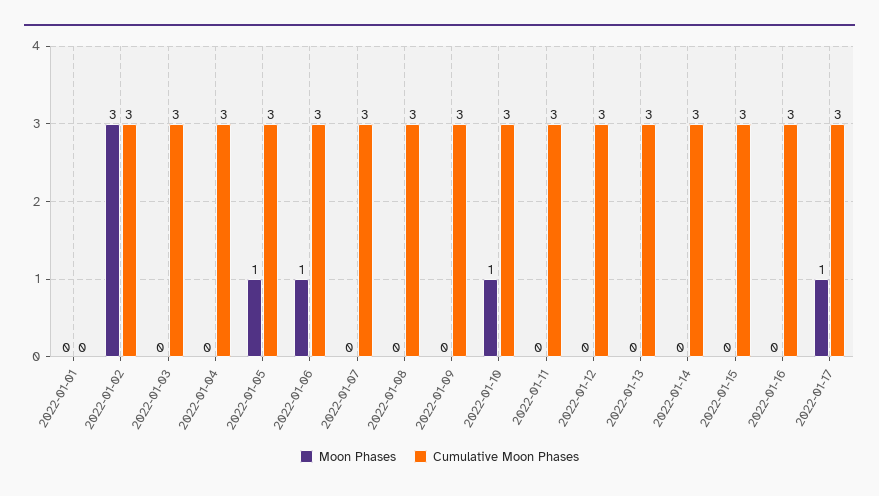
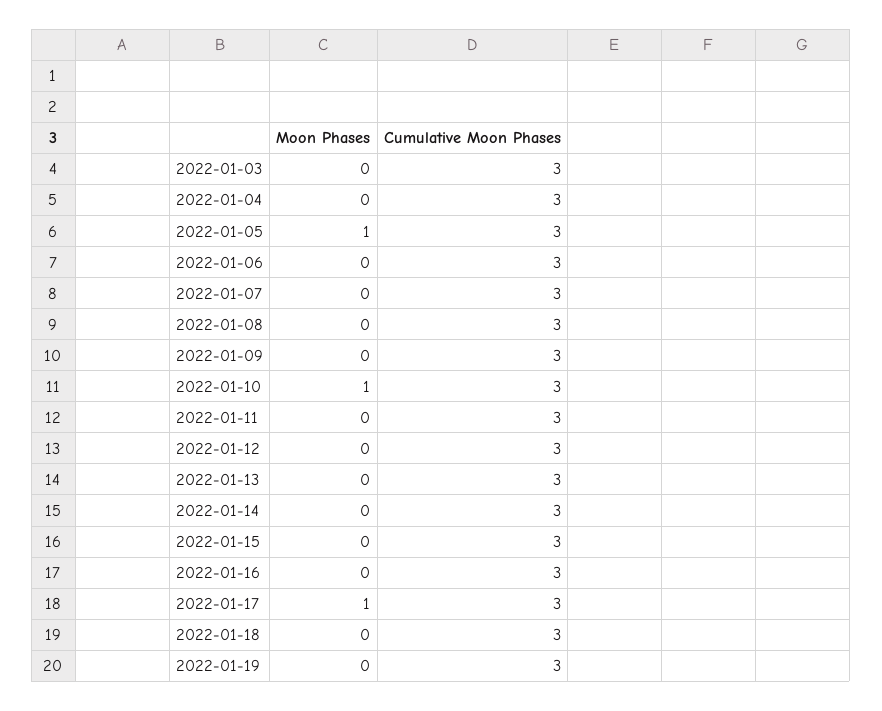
Moon Phases, 2022-01-01: 0 -> none
Cumulative Moon Phases, 2022-01-01: 0 -> none
Moon Phases, 2022-01-02: 3 -> none
Cumulative Moon Phases, 2022-01-02: 3 -> none
Moon Phases, 2022-01-06: 1 -> 0
Moon Phases, 2022-01-18: none -> 0
Cumulative Moon Phases, 2022-01-18: none -> 3
Moon Phases, 2022-01-19: none -> 0
Cumulative Moon Phases, 2022-01-19: none -> 3

